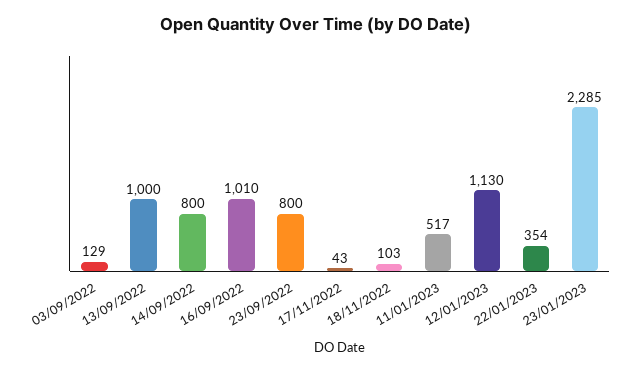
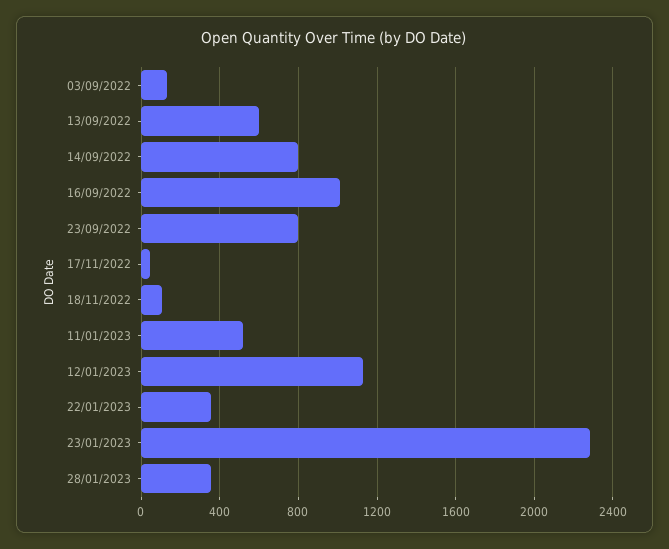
13/09/2022: 1000 -> 600
28/01/2023: none -> 350

